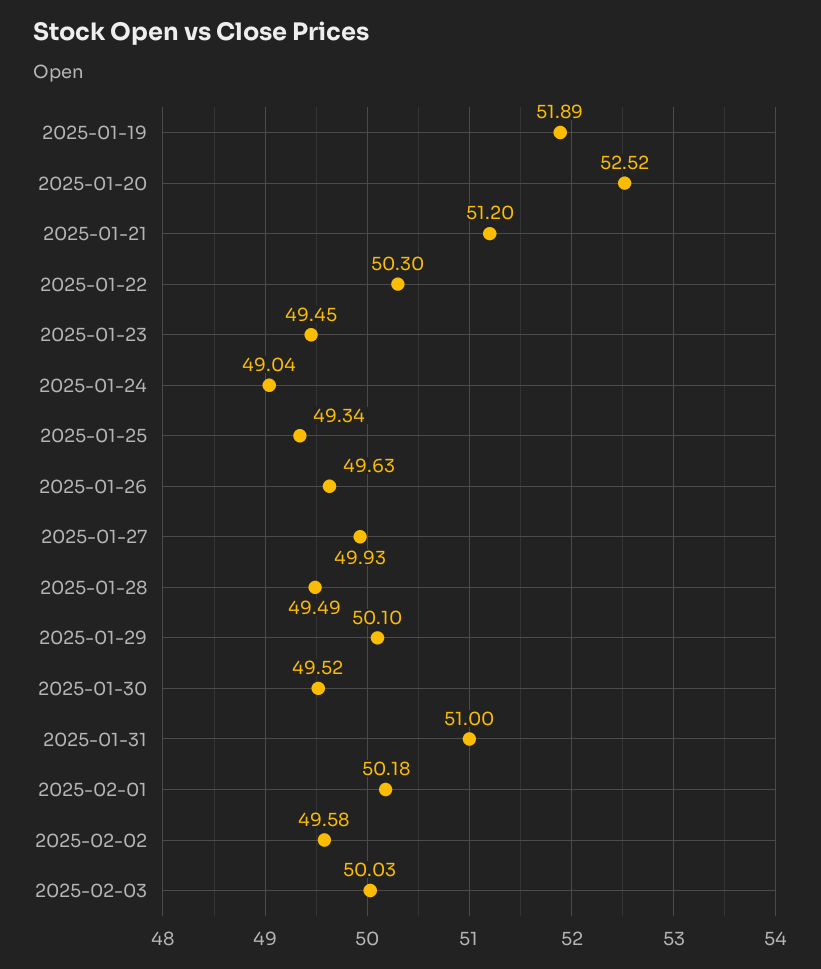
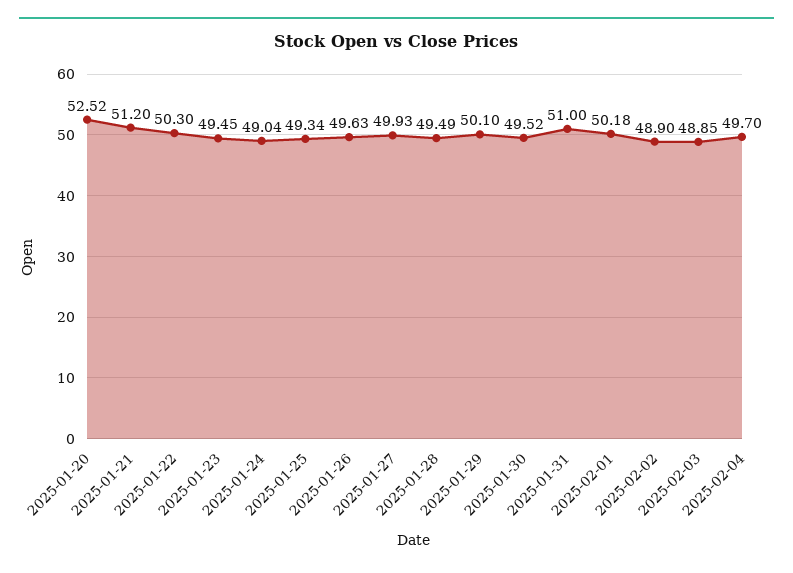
2025-01-19: 51.89 -> none
2025-02-02: 49.58 -> 48.9
2025-02-03: 50.03 -> 48.85
2025-02-04: none -> 49.7

